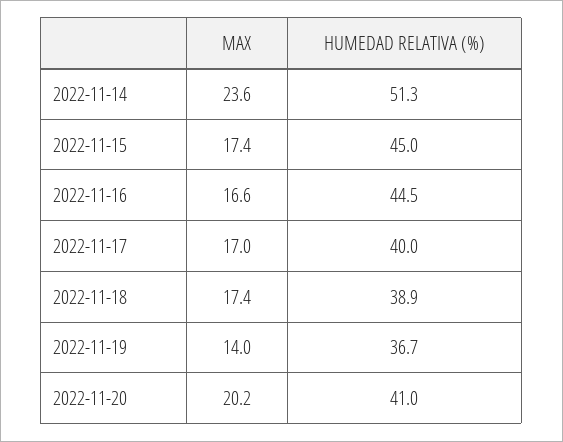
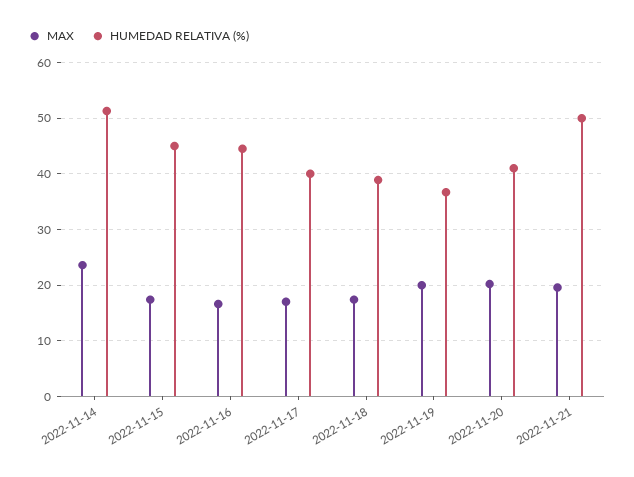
MAX, 2022-11-19: 14 -> 20
MAX, 2022-11-21: none -> 20
HUMEDAD RELATIVA (%), 2022-11-21: none -> 50

